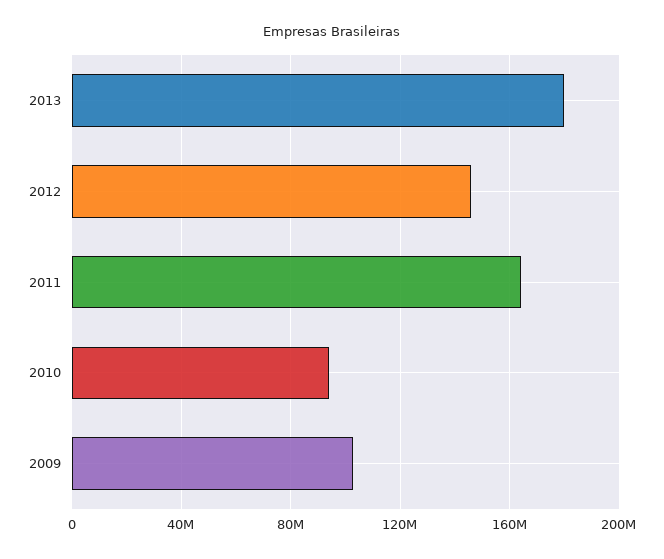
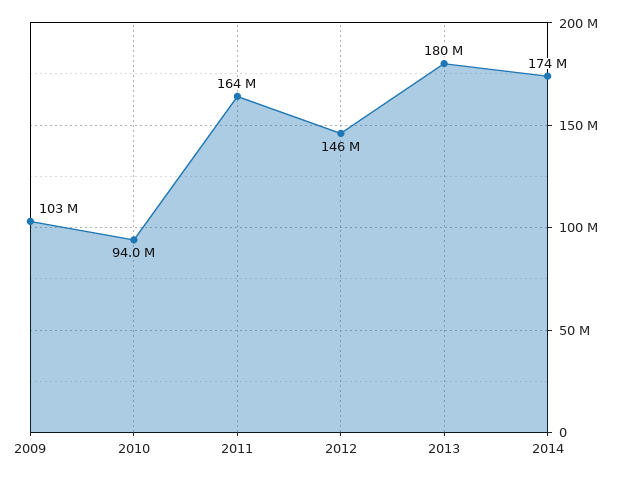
2014: none -> 174000000

